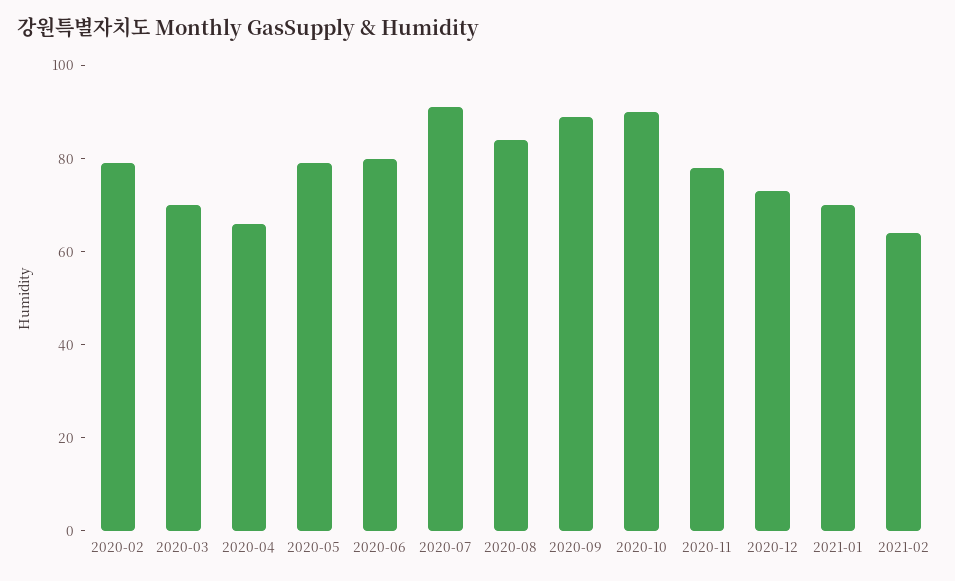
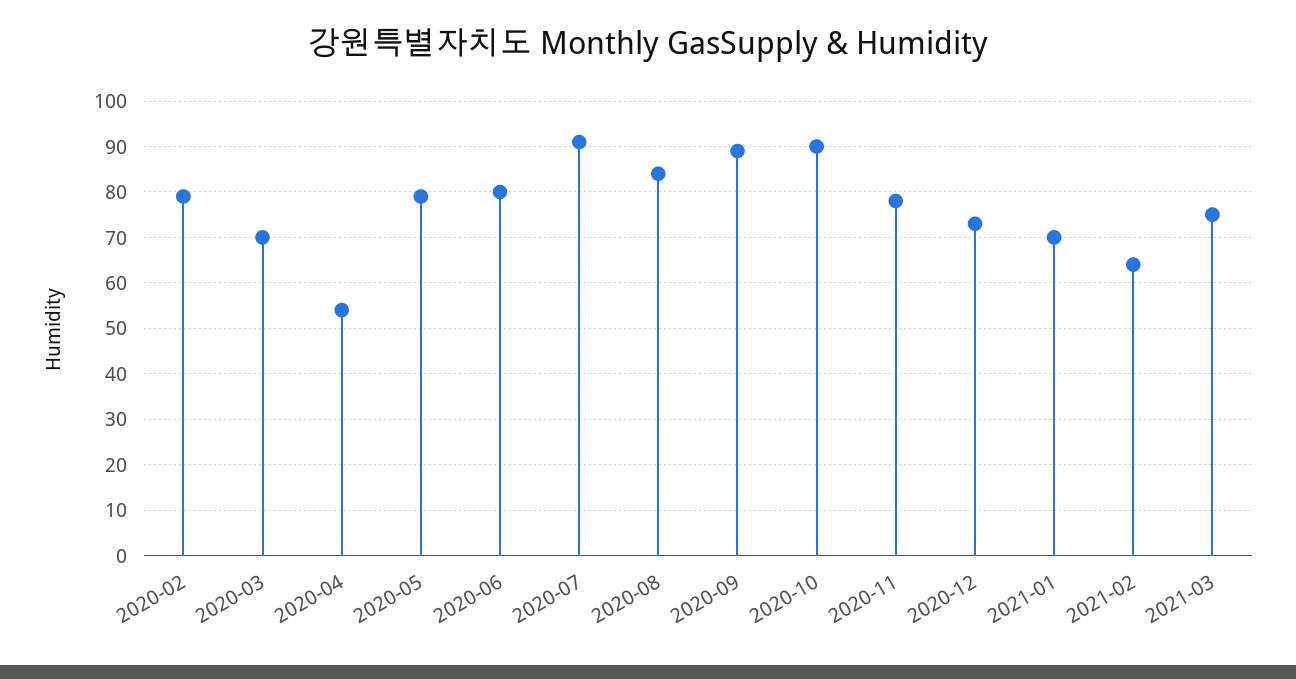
2020-04: 65 -> 55
2021-03: none -> 75

